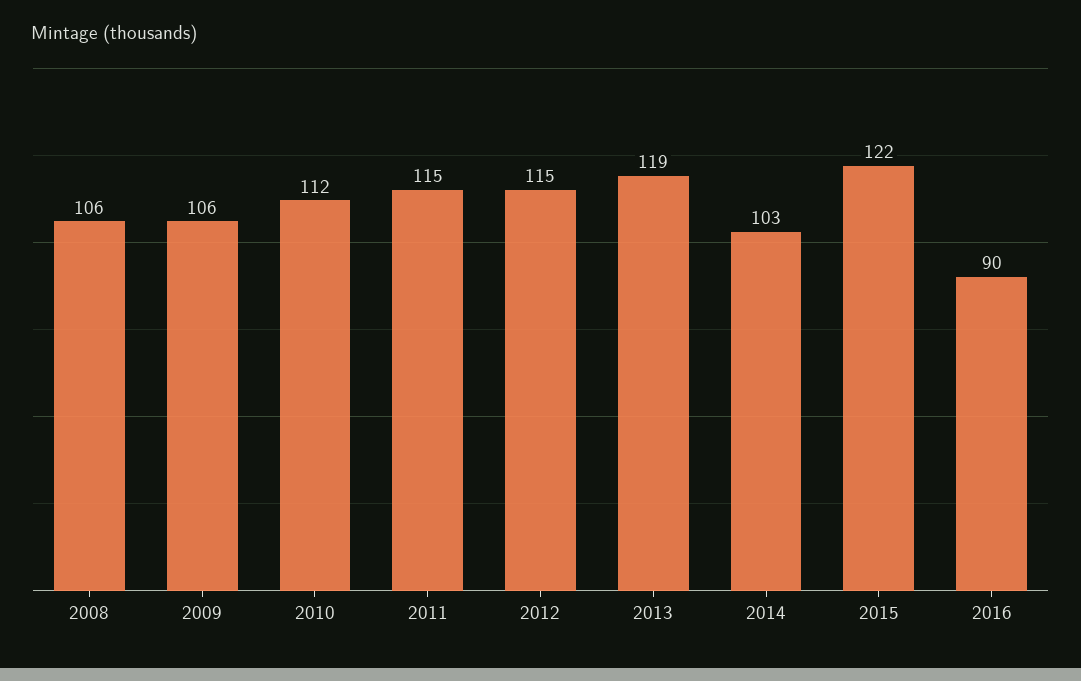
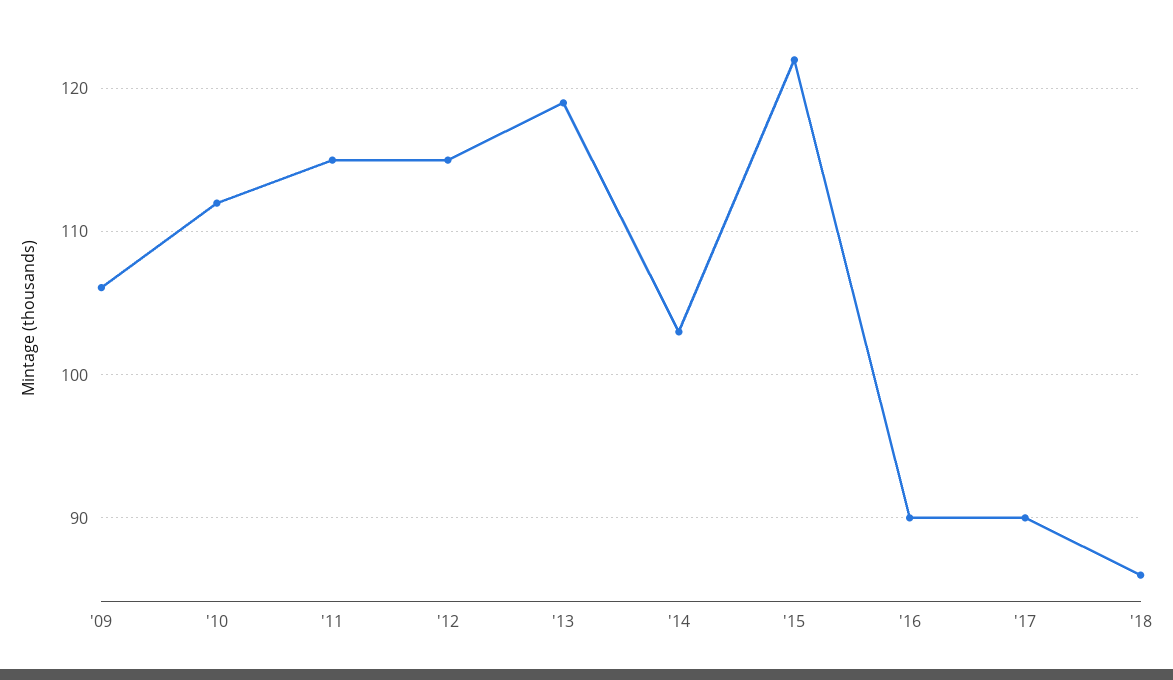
2008: 106 -> none
'17: none -> 90
'18: none -> 86

